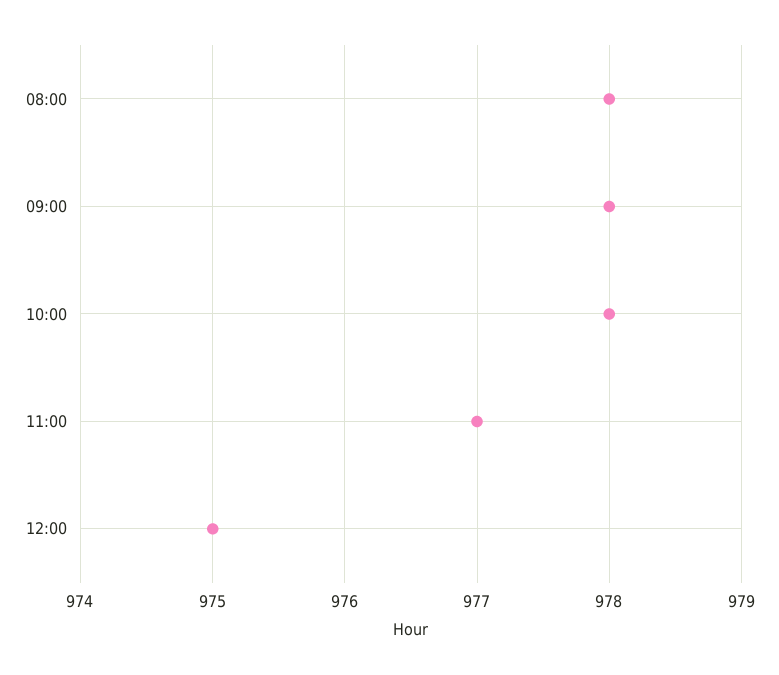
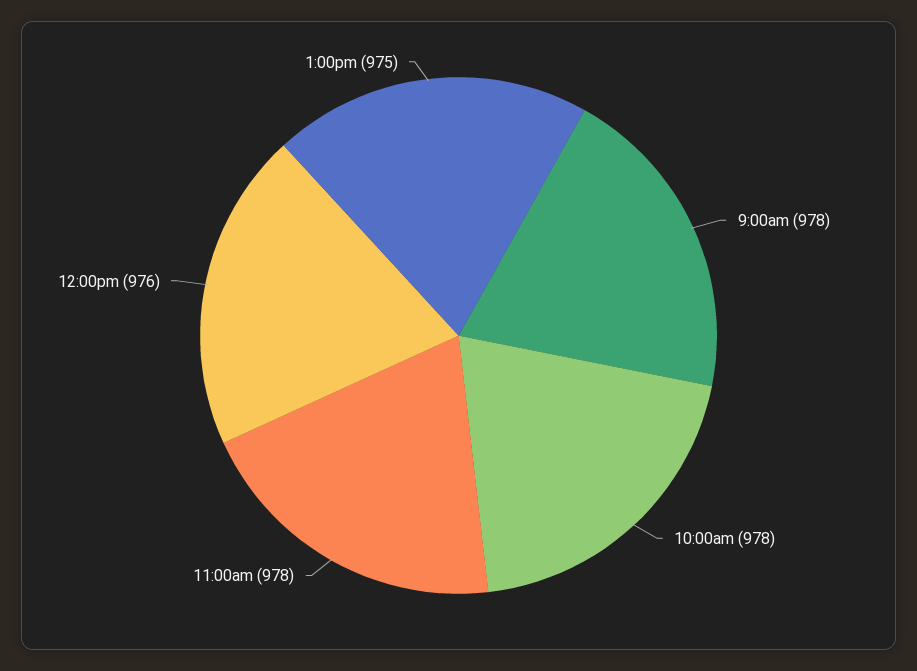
08:00: 978 -> none
11:00: 977 -> 978
12:00: 975 -> 976
1:00pm: none -> 975

